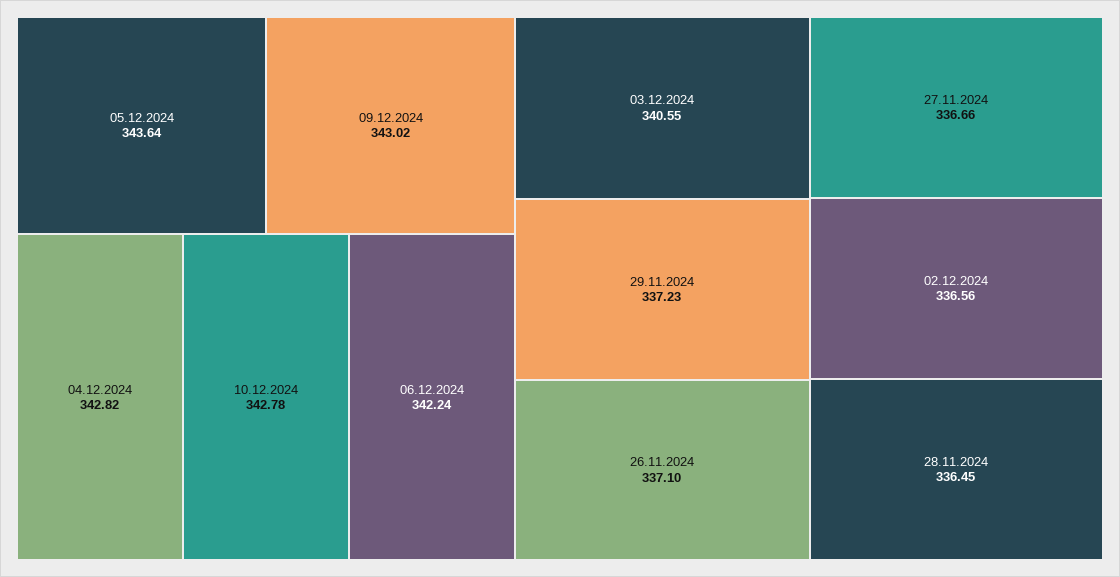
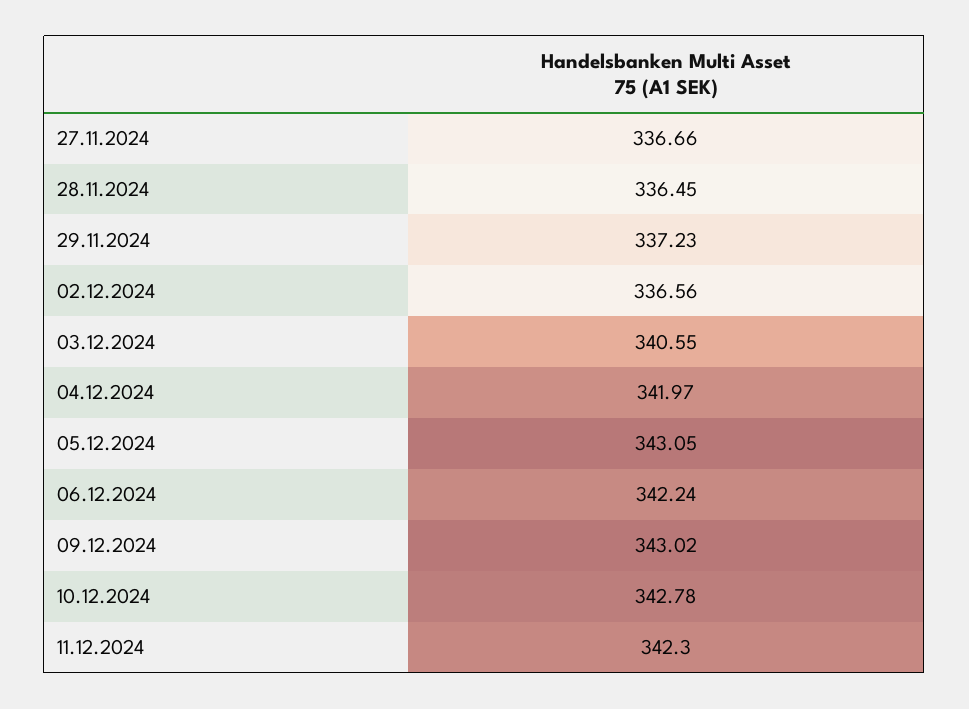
05.12.2024: 343.64 -> 343.05
04.12.2024: 342.82 -> 341.97
26.11.2024: 337.1 -> none
11.12.2024: none -> 342.3

